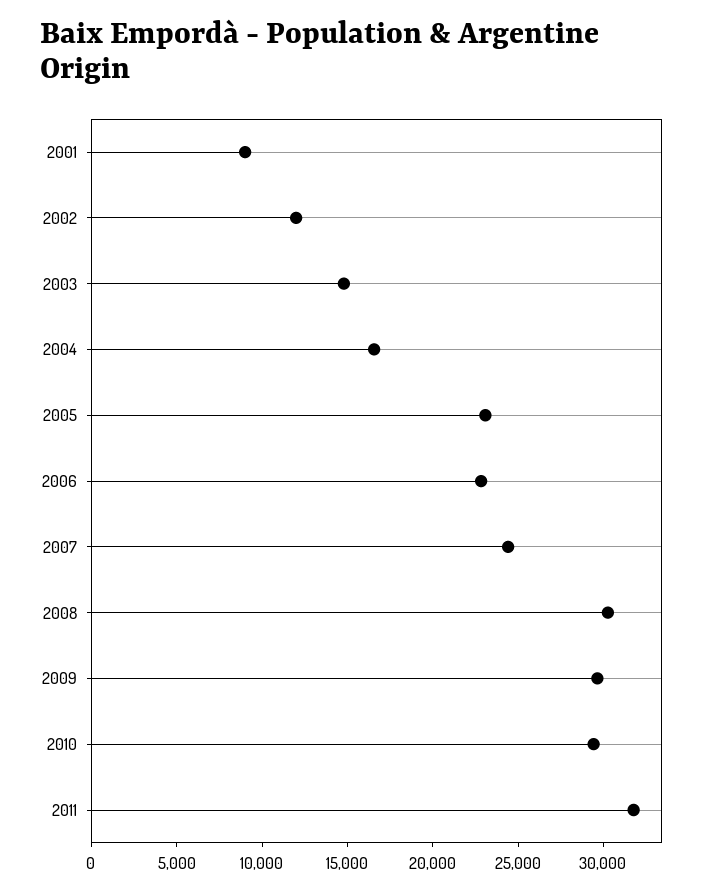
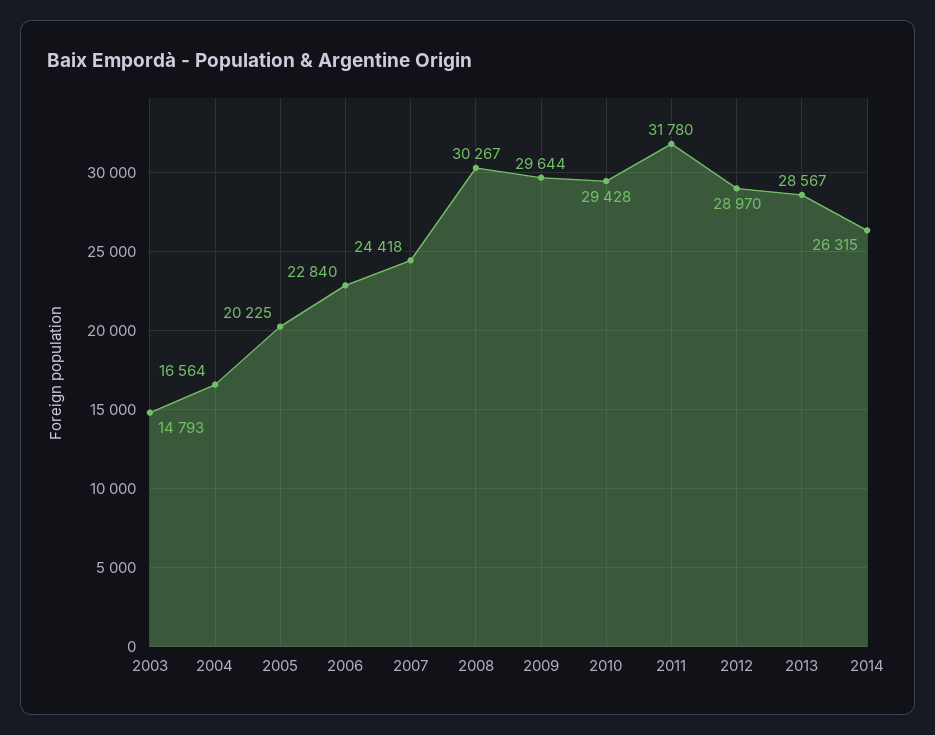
2001: 9000 -> none
2002: 12000 -> none
2005: 23000 -> 20225
2012: none -> 28970
2013: none -> 28567
2014: none -> 26315

